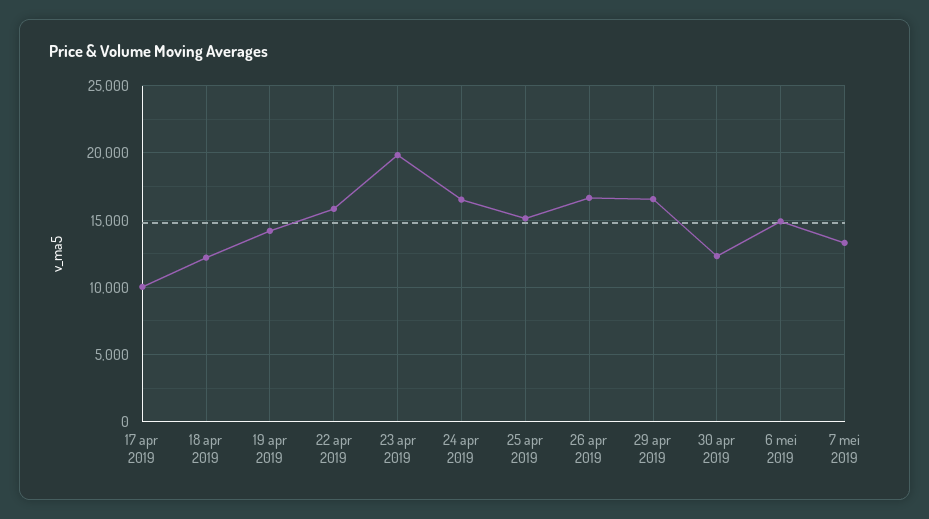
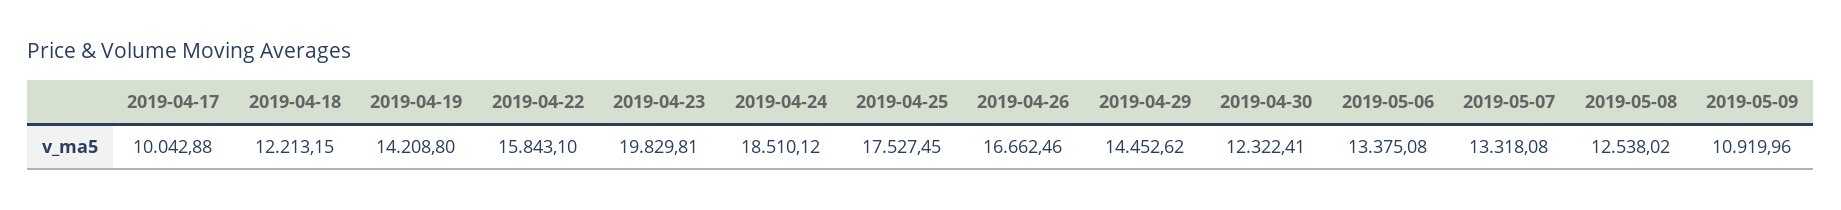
24 apr 2019: 16500 -> 18510.12
25 apr 2019: 15000 -> 17527.45
29 apr 2019: 16500 -> 14452.62
6 mei 2019: 15000 -> 13375.08
2019-05-08: none -> 12538.02
2019-05-09: none -> 10919.96

